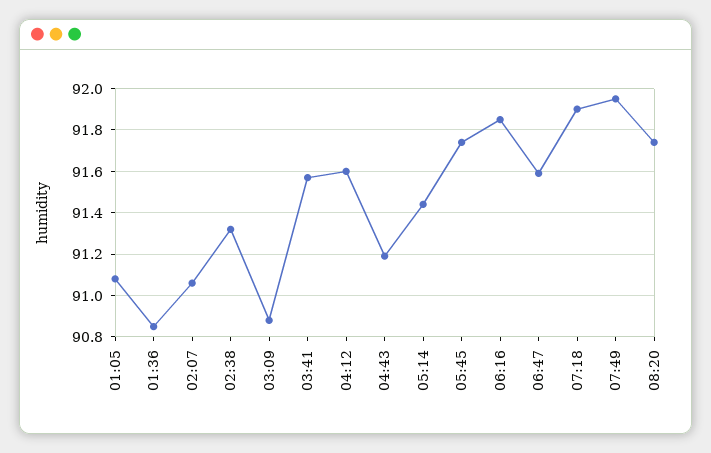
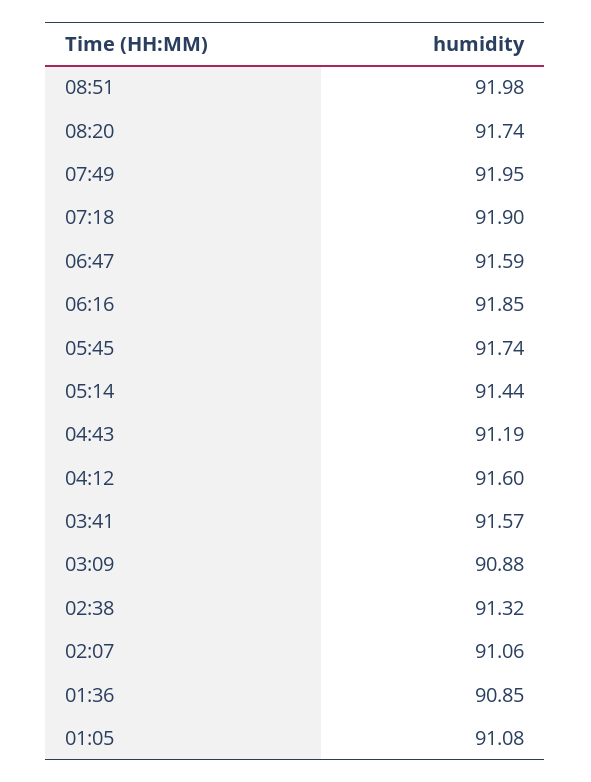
08:51: none -> 91.98

